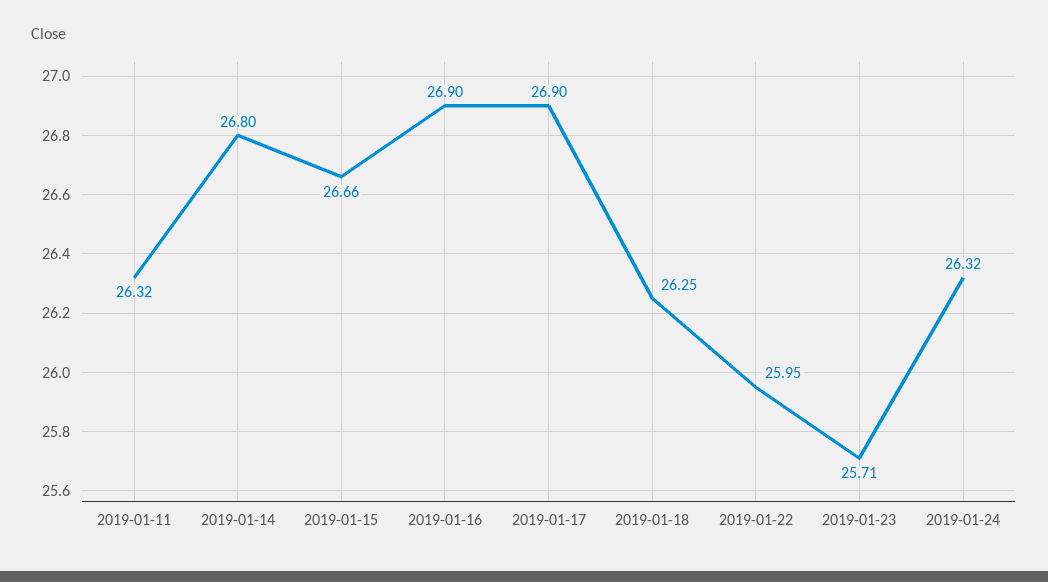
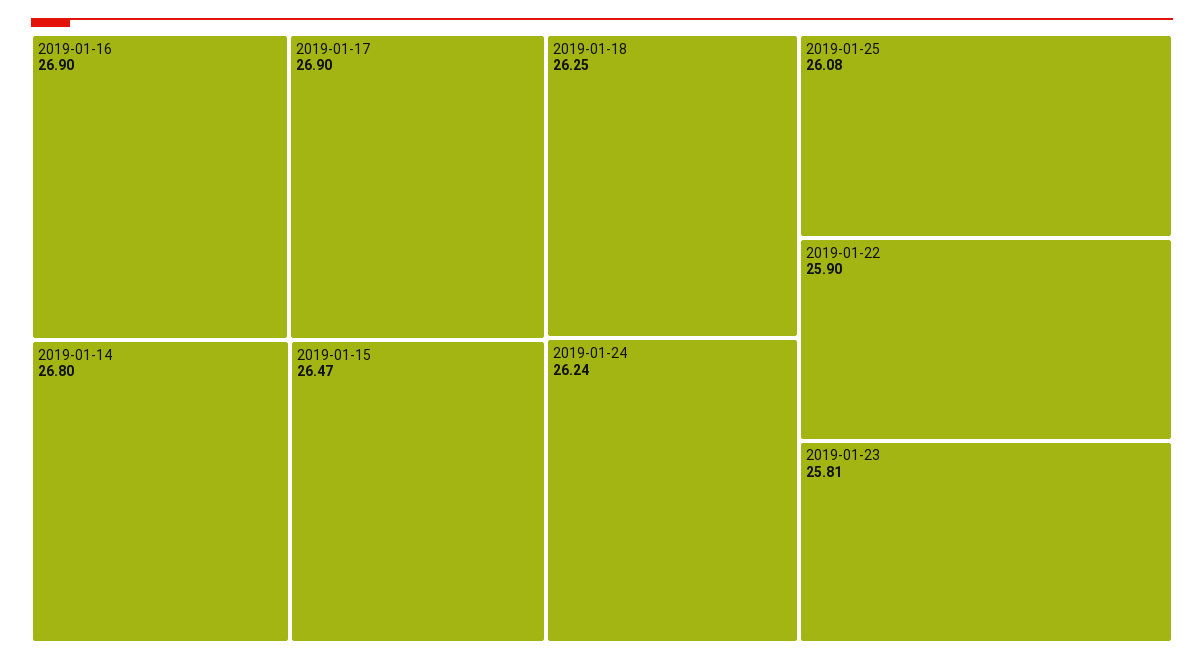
2019-01-11: 26.32 -> none
2019-01-15: 26.66 -> 26.47
2019-01-22: 25.95 -> 25.9
2019-01-23: 25.71 -> 25.81
2019-01-24: 26.32 -> 26.24
2019-01-25: none -> 26.08

